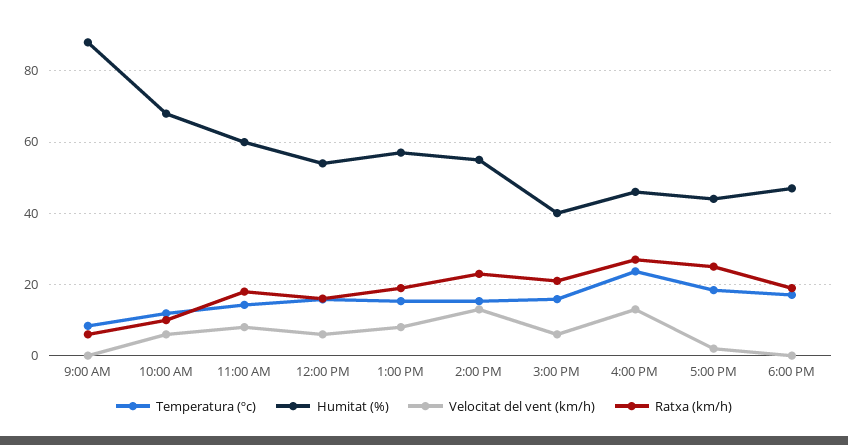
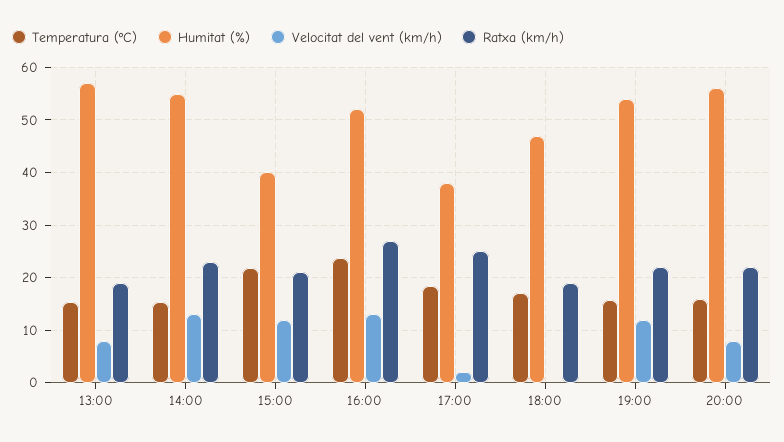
Temperatura (ºc), 9:00 AM: 8 -> none
Humitat (%), 9:00 AM: 88 -> none
Velocitat del vent (km/h), 9:00 AM: 0 -> none
Ratxa (km/h), 9:00 AM: 6 -> none
Temperatura (ºc), 10:00 AM: 12 -> none
Humitat (%), 10:00 AM: 68 -> none
Velocitat del vent (km/h), 10:00 AM: 6 -> none
Ratxa (km/h), 10:00 AM: 10 -> none
Temperatura (ºc), 11:00 AM: 14 -> none
Humitat (%), 11:00 AM: 60 -> none
Velocitat del vent (km/h), 11:00 AM: 8 -> none
Ratxa (km/h), 11:00 AM: 18 -> none
Temperatura (ºc), 12:00 PM: 16 -> none
Humitat (%), 12:00 PM: 54 -> none
Velocitat del vent (km/h), 12:00 PM: 6 -> none
Ratxa (km/h), 12:00 PM: 16 -> none
Temperatura (ºc), 3:00 PM: 16 -> 22
Velocitat del vent (km/h), 3:00 PM: 6 -> 12
Humitat (%), 4:00 PM: 46 -> 52
Humitat (%), 5:00 PM: 44 -> 38
Temperatura (ºc), 19:00: none -> 16
Humitat (%), 19:00: none -> 54
Velocitat del vent (km/h), 19:00: none -> 12
Ratxa (km/h), 19:00: none -> 22
Temperatura (ºc), 20:00: none -> 16
Humitat (%), 20:00: none -> 56
Velocitat del vent (km/h), 20:00: none -> 8
Ratxa (km/h), 20:00: none -> 22

